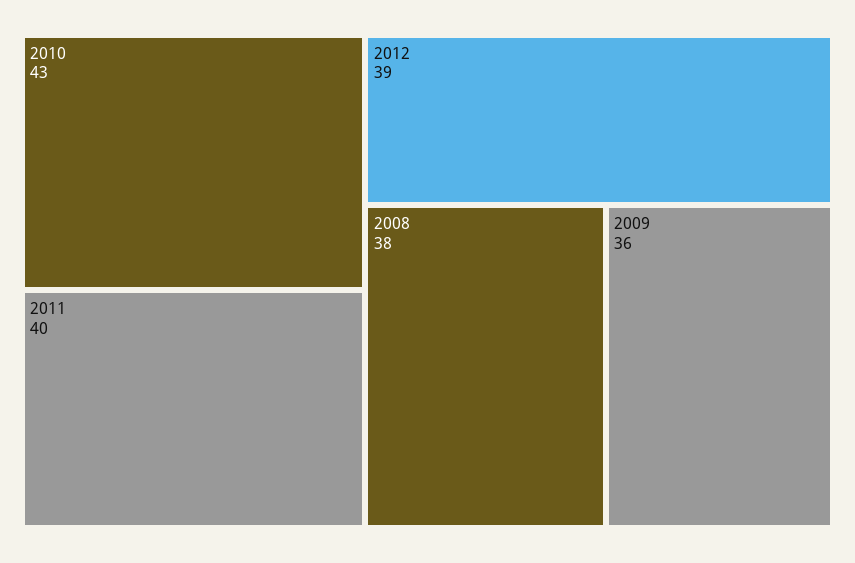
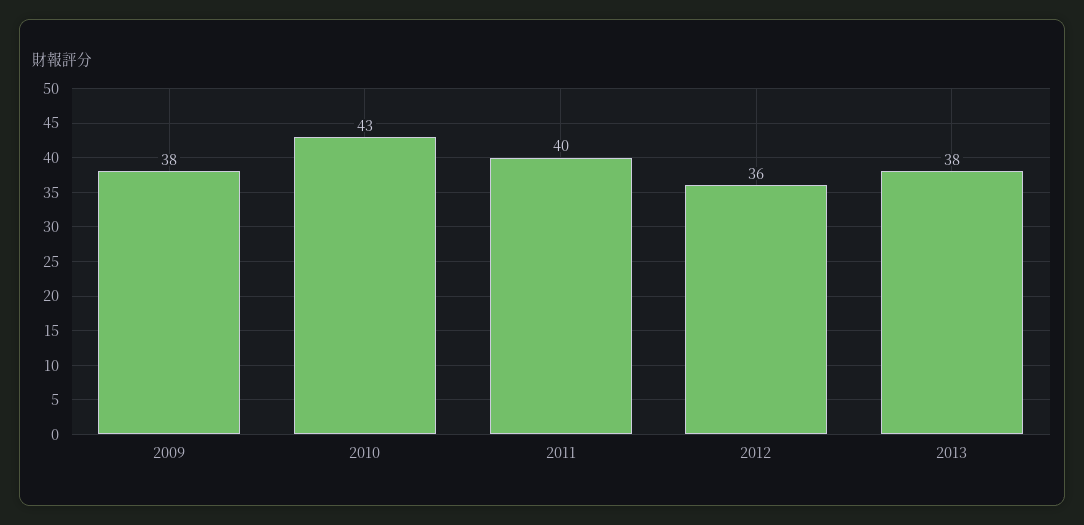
2012: 39 -> 36
2008: 38 -> none
2009: 36 -> 38
2013: none -> 38

